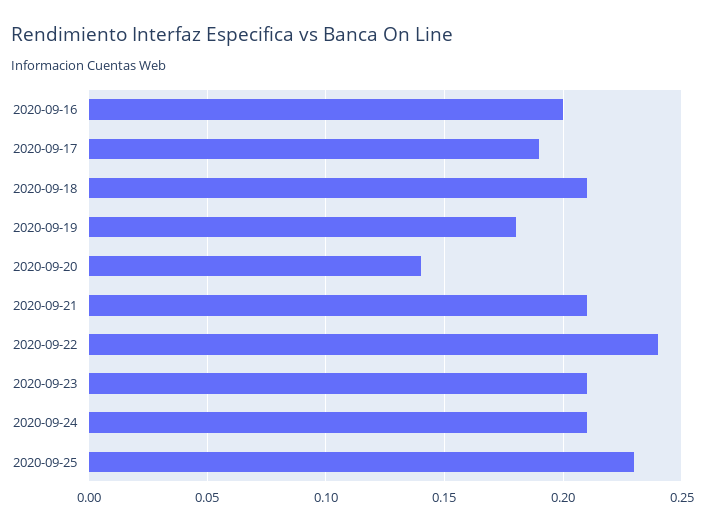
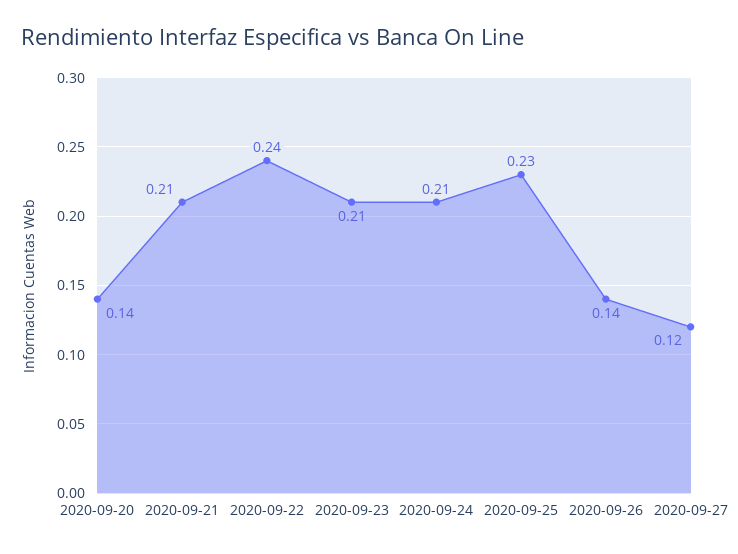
2020-09-16: 0.2 -> none
2020-09-17: 0.19 -> none
2020-09-18: 0.21 -> none
2020-09-19: 0.18 -> none
2020-09-26: none -> 0.14
2020-09-27: none -> 0.12

